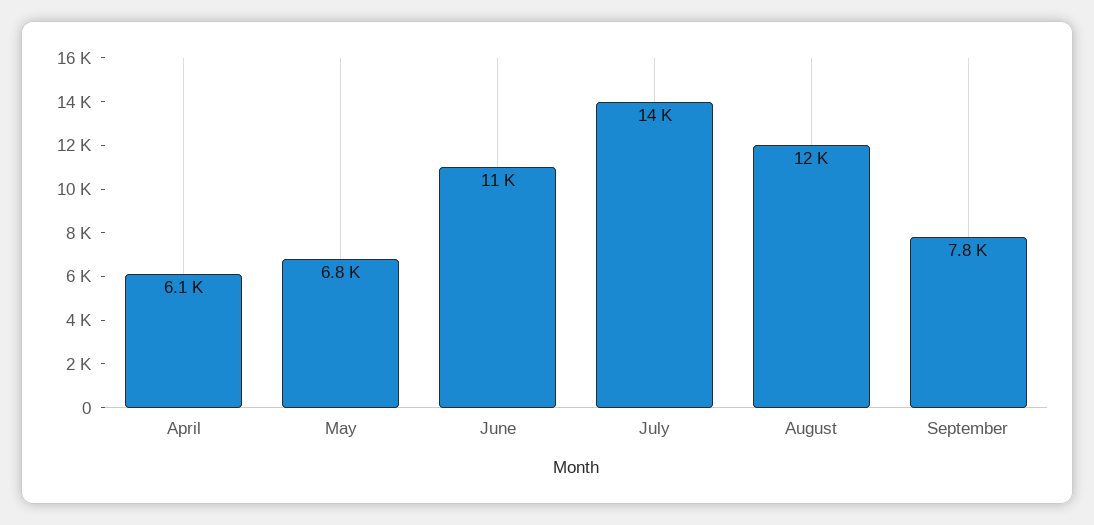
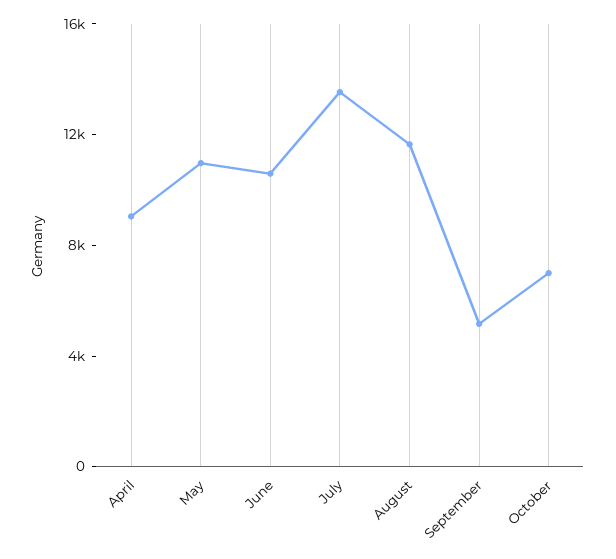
April: 6100 -> 9000
May: 6800 -> 11000
September: 7800 -> 5000
October: none -> 7000

